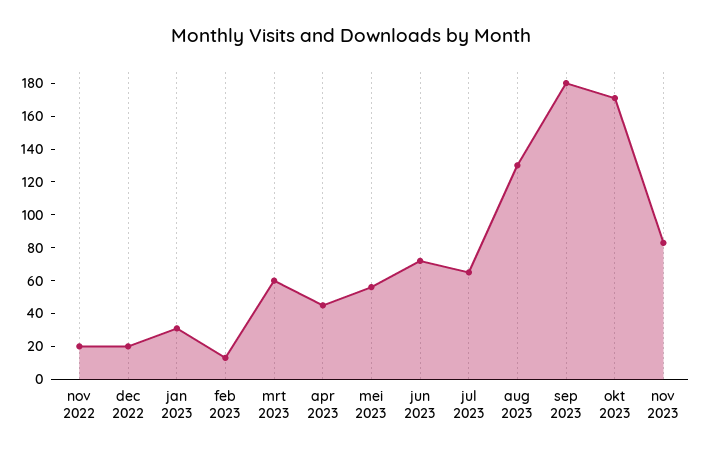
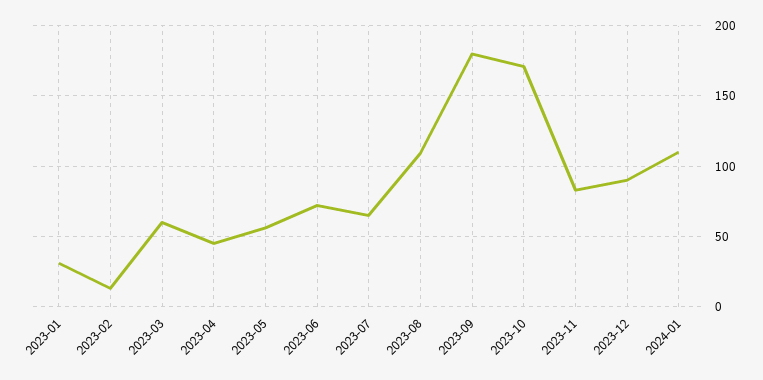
nov 2022: 20 -> none
dec 2022: 20 -> none
aug 2023: 130 -> 110
2023-12: none -> 90
2024-01: none -> 110

